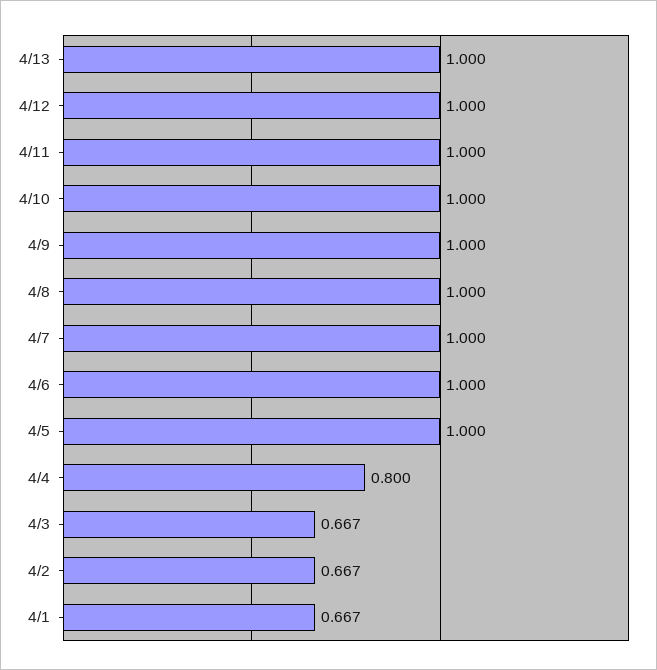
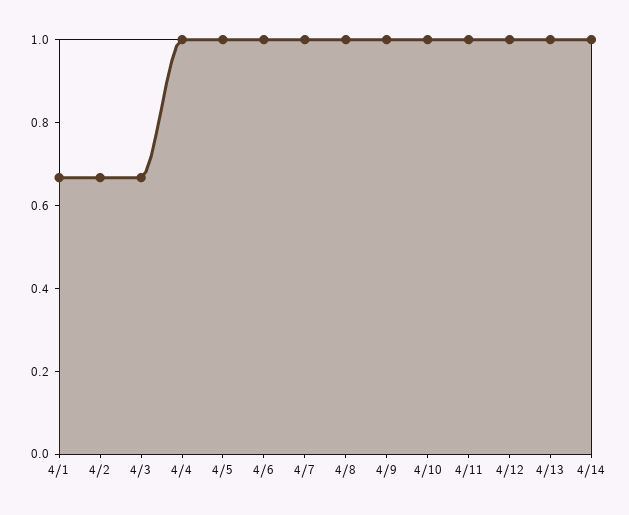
4/4: 0.8 -> 1
4/14: none -> 1

